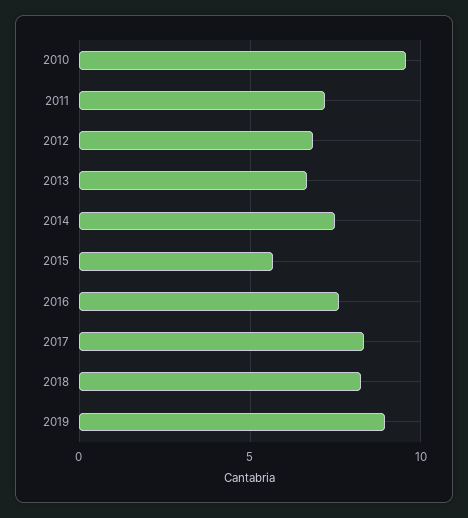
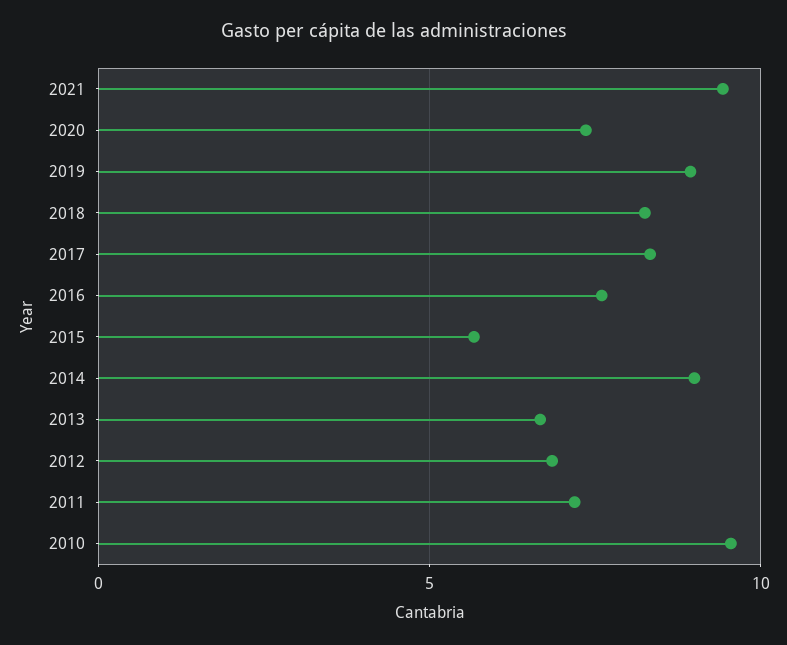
2014: 7.5 -> 9
2021: none -> 9.5
2020: none -> 7.5

